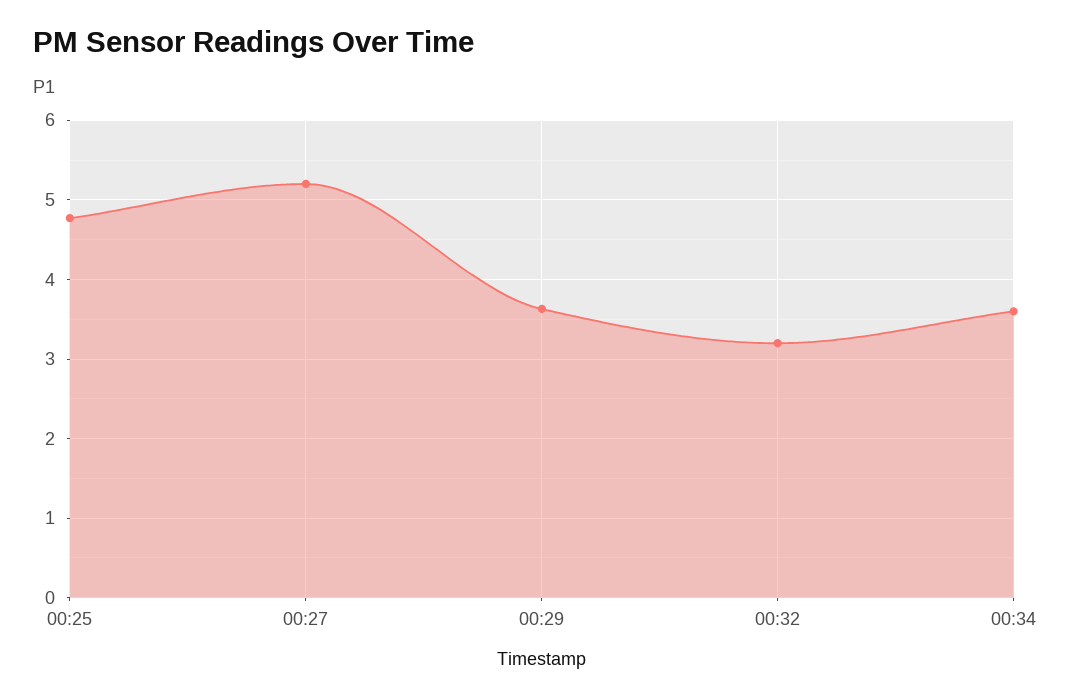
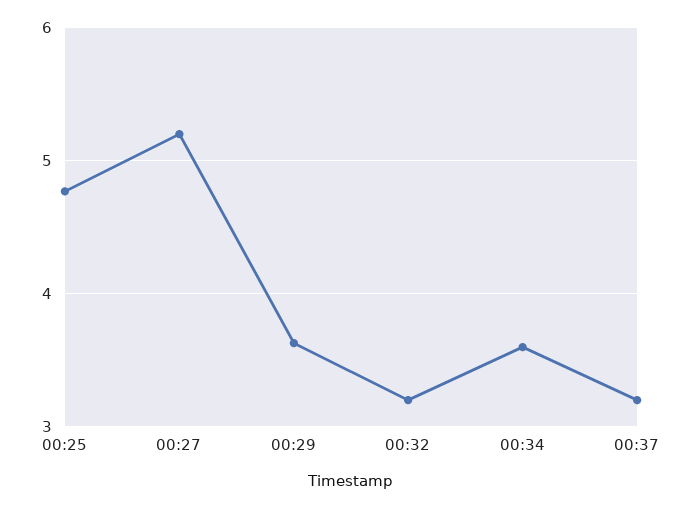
00:37: none -> 3.2

